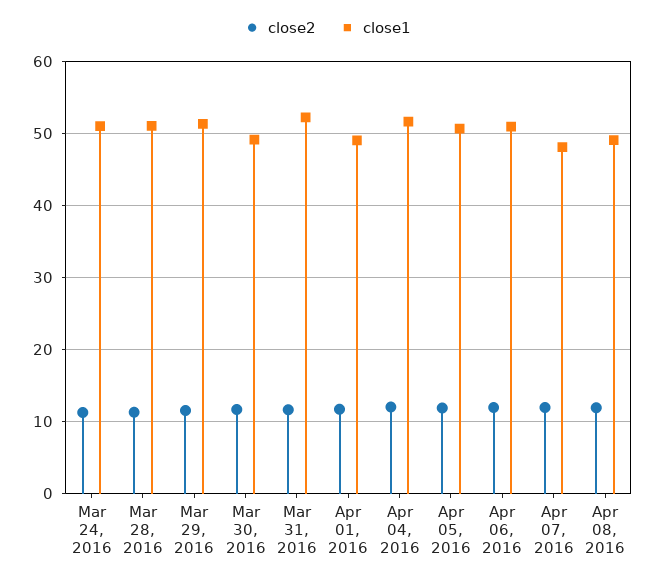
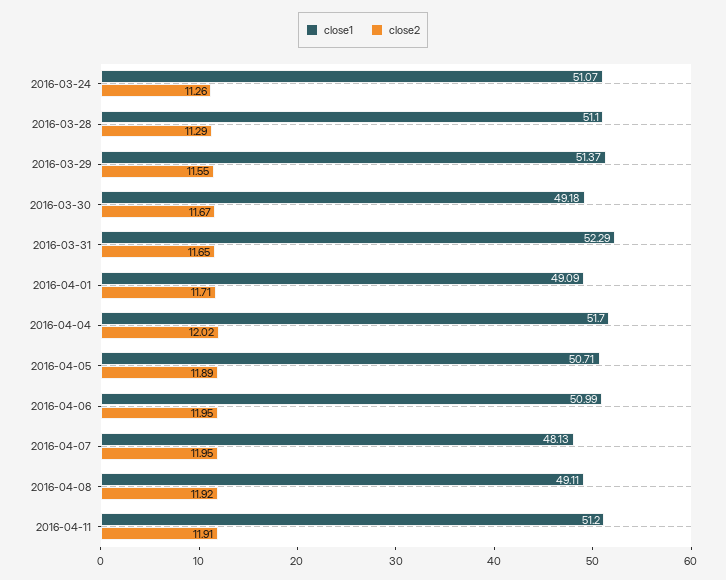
close1, 2016-04-11: none -> 51.2
close2, 2016-04-11: none -> 11.91

